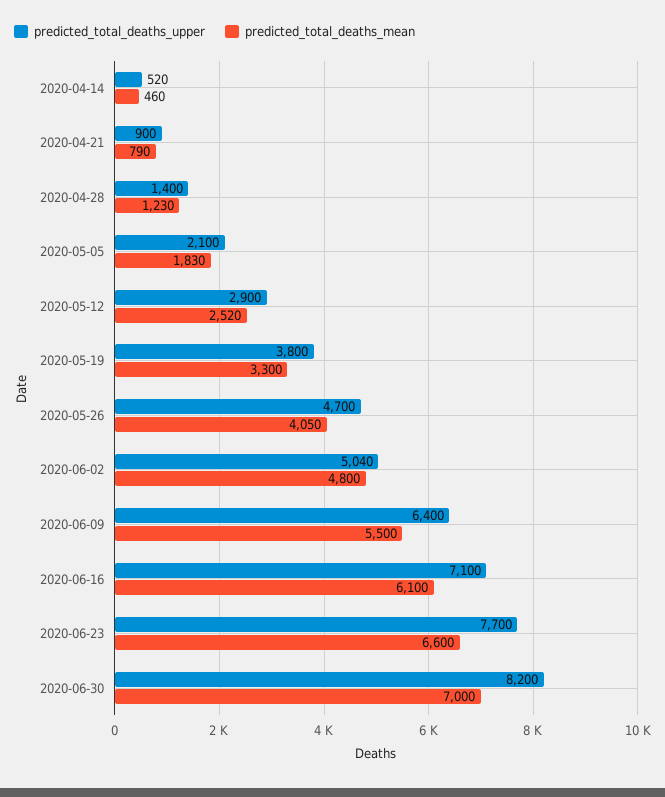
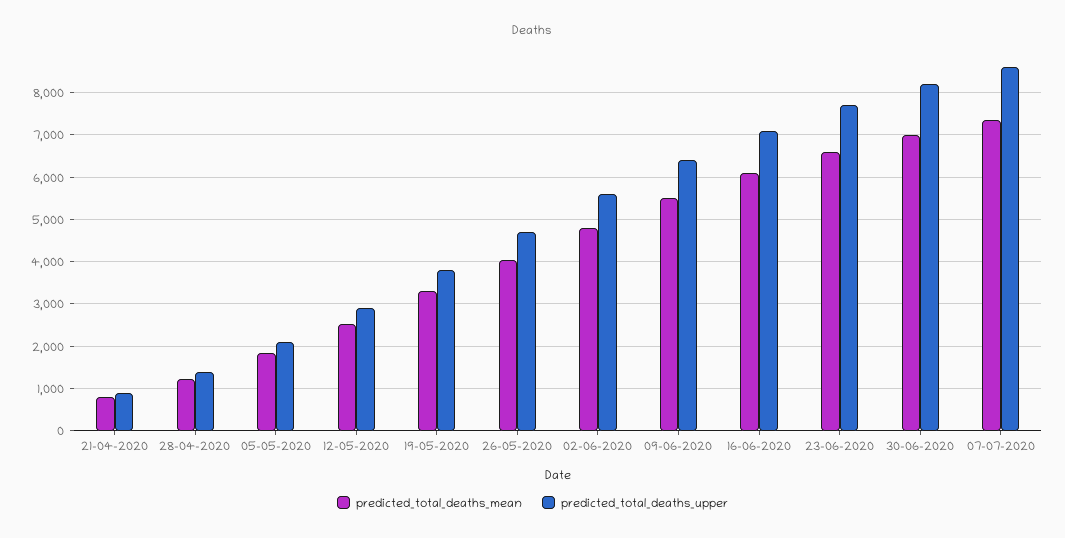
predicted_total_deaths_upper, 2020-04-14: 520 -> none
predicted_total_deaths_mean, 2020-04-14: 460 -> none
predicted_total_deaths_upper, 2020-06-02: 5040 -> 5600
predicted_total_deaths_mean, 07-07-2020: none -> 7400
predicted_total_deaths_upper, 07-07-2020: none -> 8600

